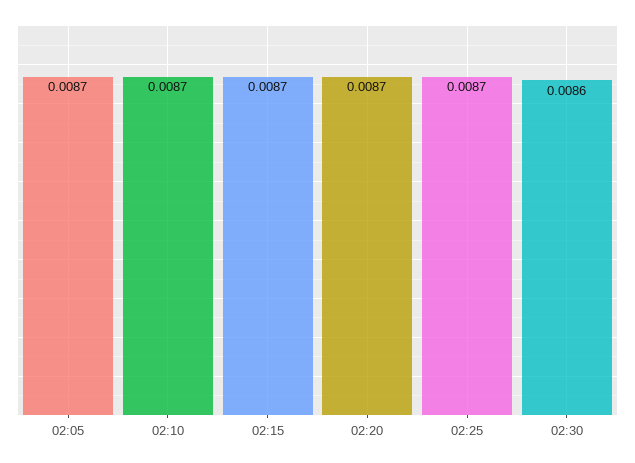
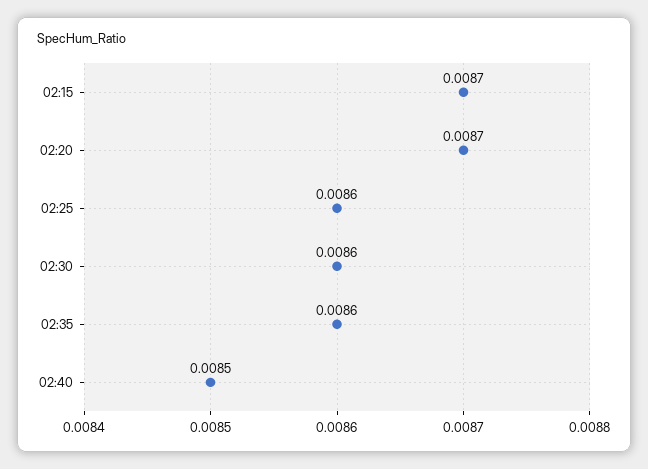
02:05: 0.0087 -> none
02:10: 0.0087 -> none
02:25: 0.0087 -> 0.0086
02:35: none -> 0.0086
02:40: none -> 0.0085

